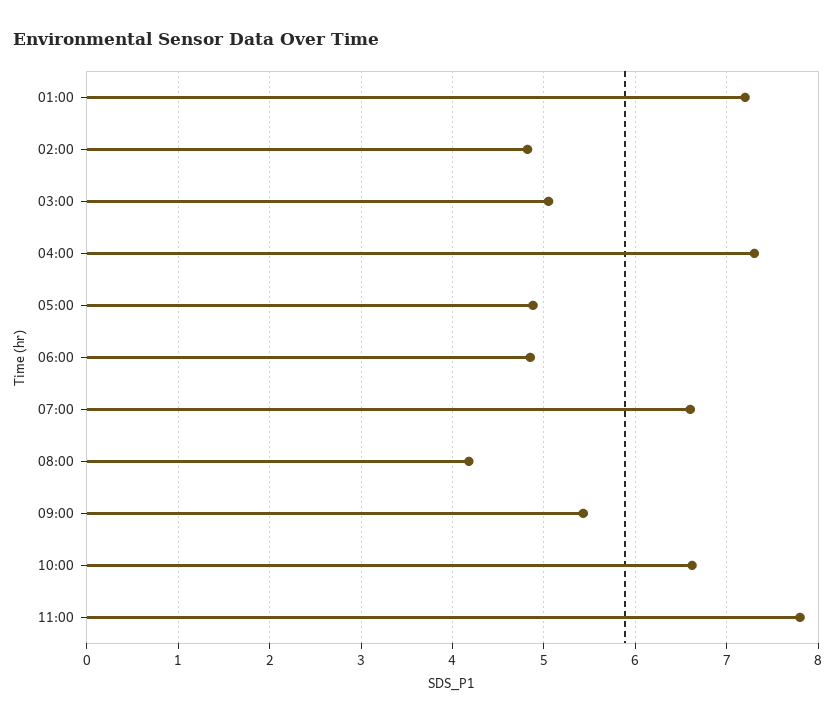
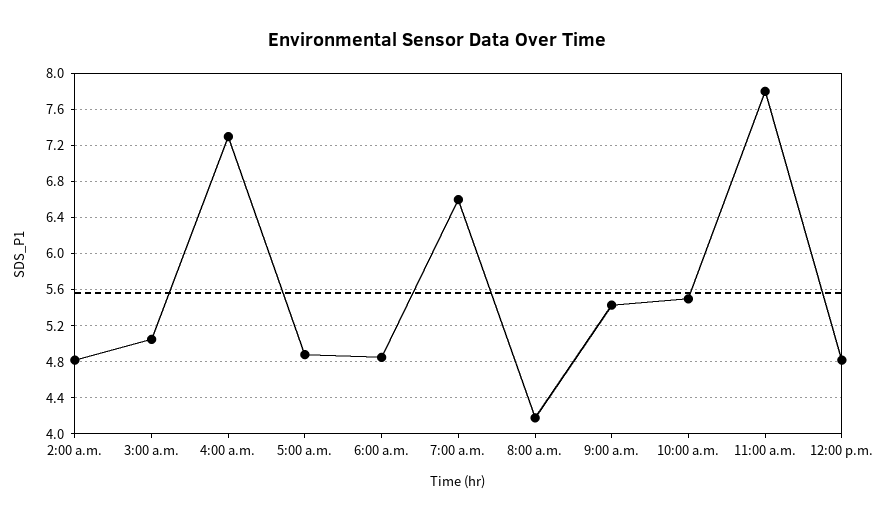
01:00: 7.2 -> none
10:00: 6.6 -> 5.5
12:00 p.m.: none -> 4.8

